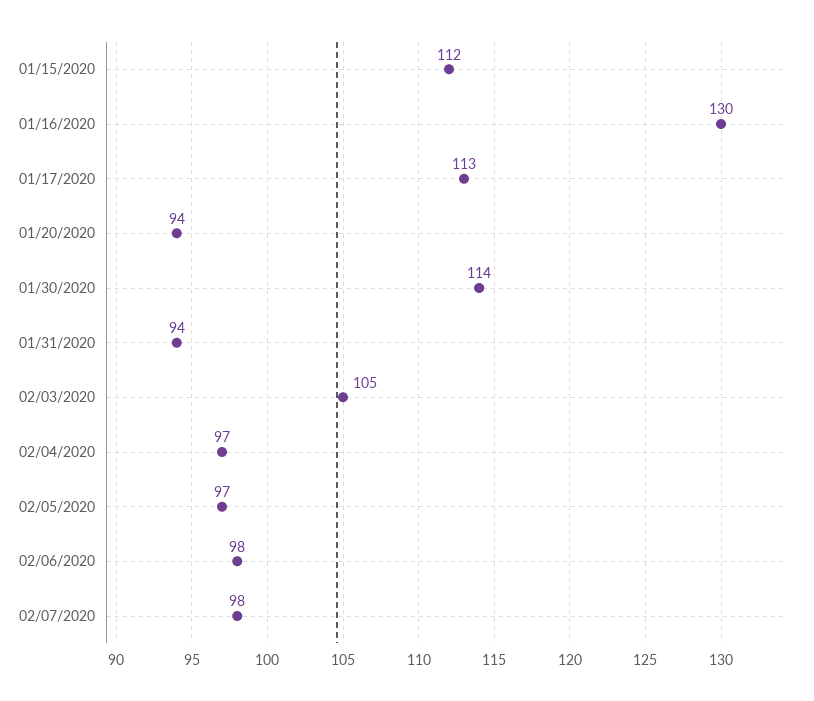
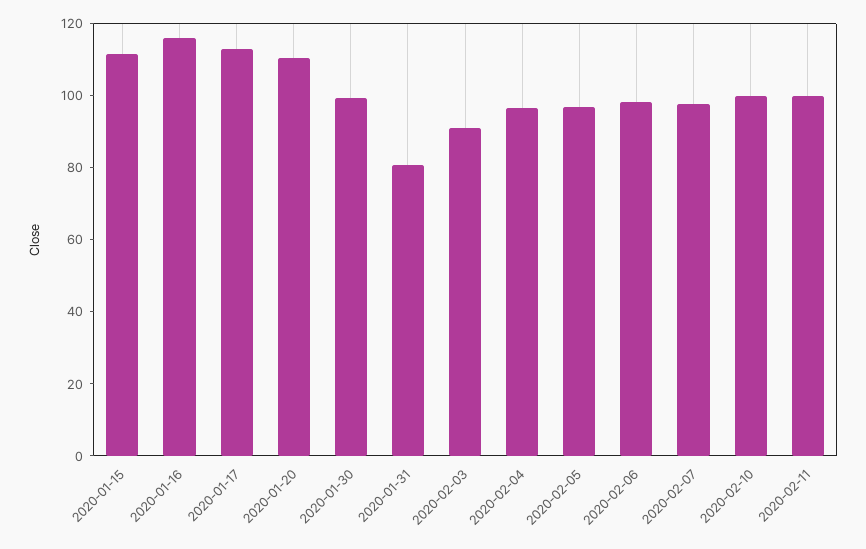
01/16/2020: 130 -> 115
01/20/2020: 94 -> 110
01/30/2020: 114 -> 100
01/31/2020: 94 -> 80
02/03/2020: 105 -> 90
2020-02-10: none -> 100
2020-02-11: none -> 100

